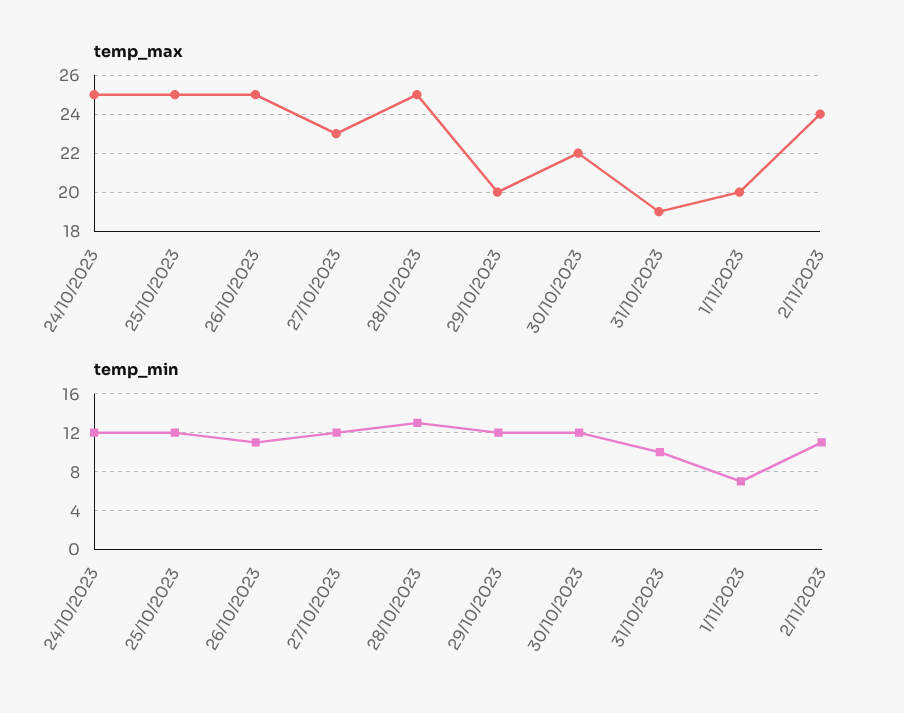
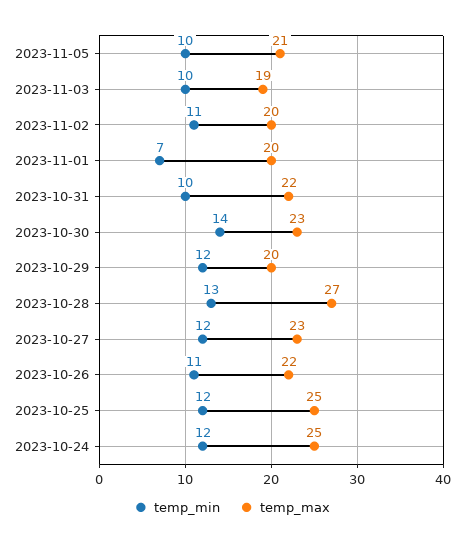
temp_max, 26/10/2023: 25 -> 22
temp_max, 28/10/2023: 25 -> 27
temp_max, 30/10/2023: 22 -> 23
temp_max, 31/10/2023: 19 -> 22
temp_max, 2/11/2023: 24 -> 20
temp_min, 30/10/2023: 12 -> 14
temp_min, 2023-11-05: none -> 10
temp_max, 2023-11-05: none -> 21
temp_min, 2023-11-03: none -> 10
temp_max, 2023-11-03: none -> 19

